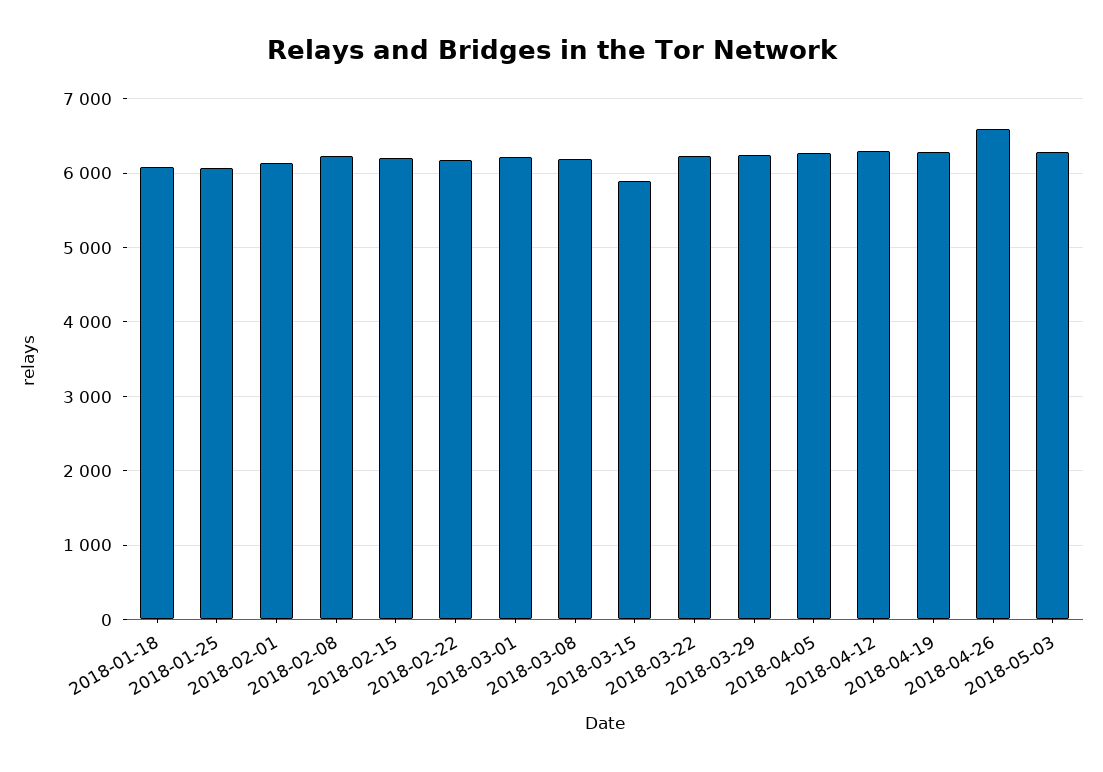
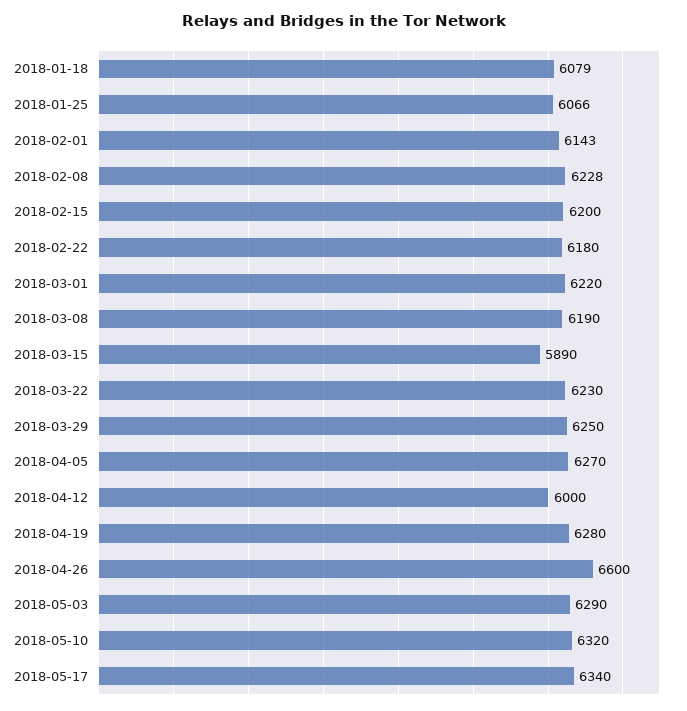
2018-04-12: 6300 -> 6000
2018-05-10: none -> 6320
2018-05-17: none -> 6340

